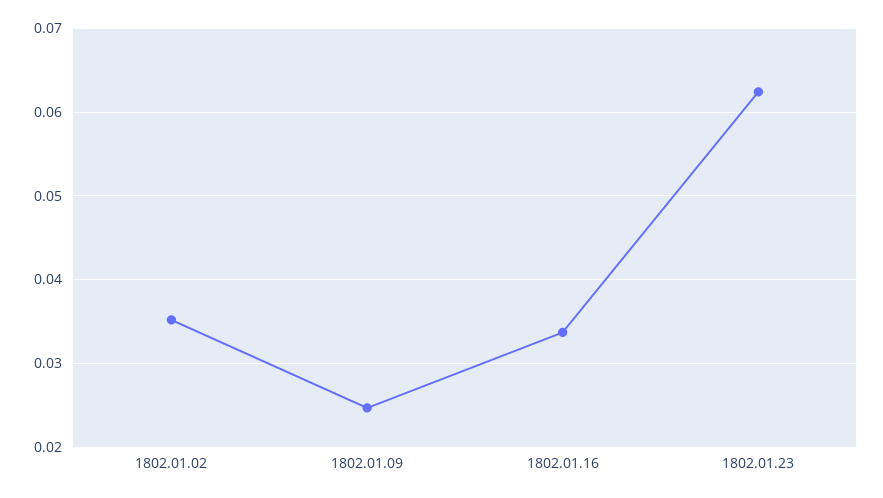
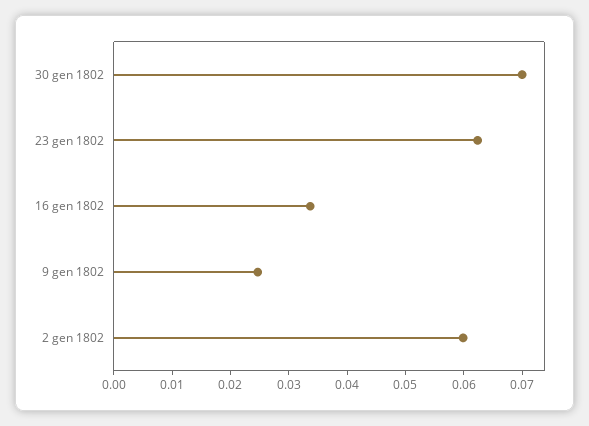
1802.01.02: 0.035 -> 0.06
30 gen 1802: none -> 0.07

